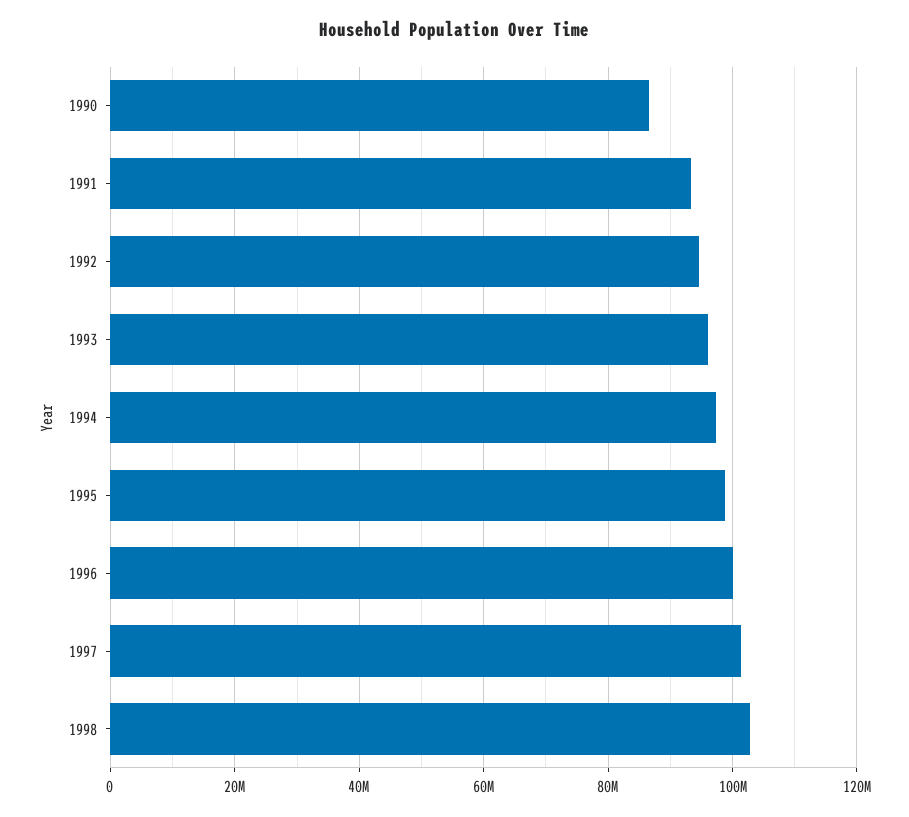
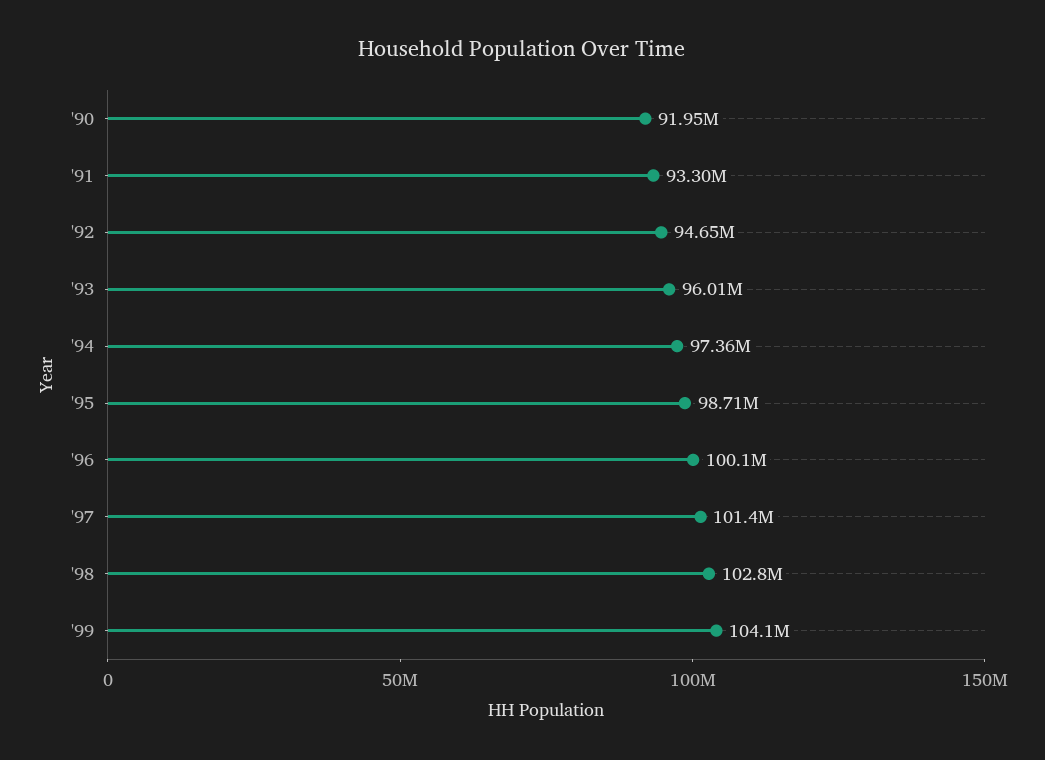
1990: 86000000 -> 91950000
'99: none -> 104100000

